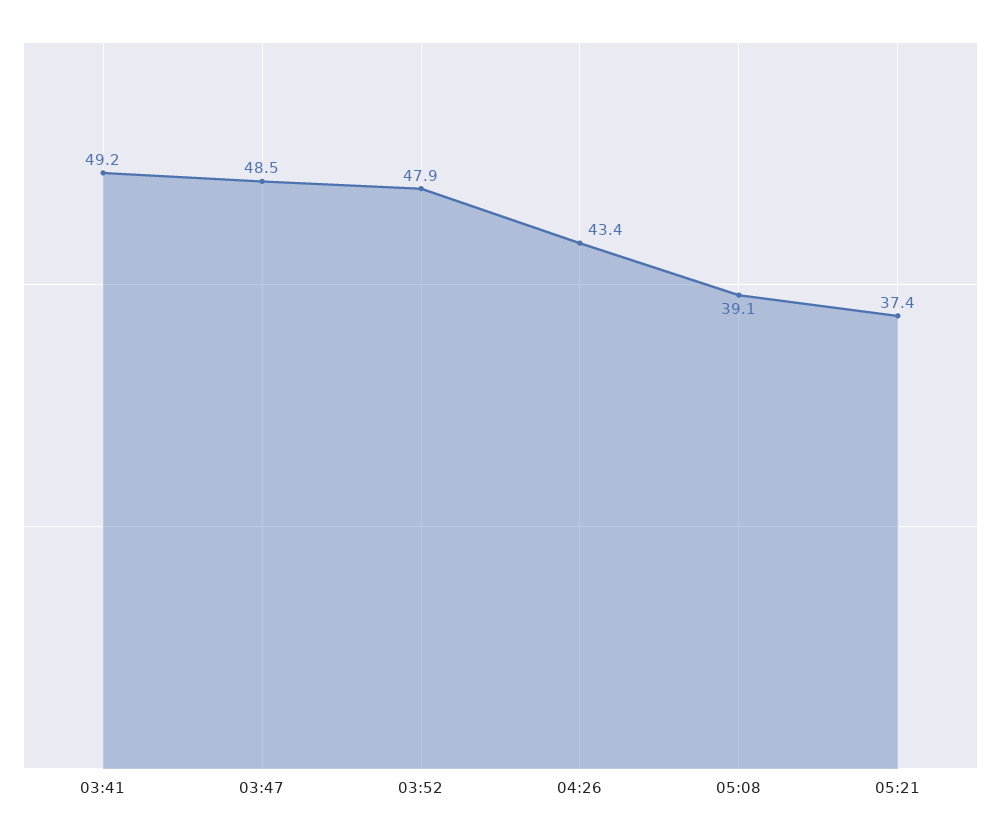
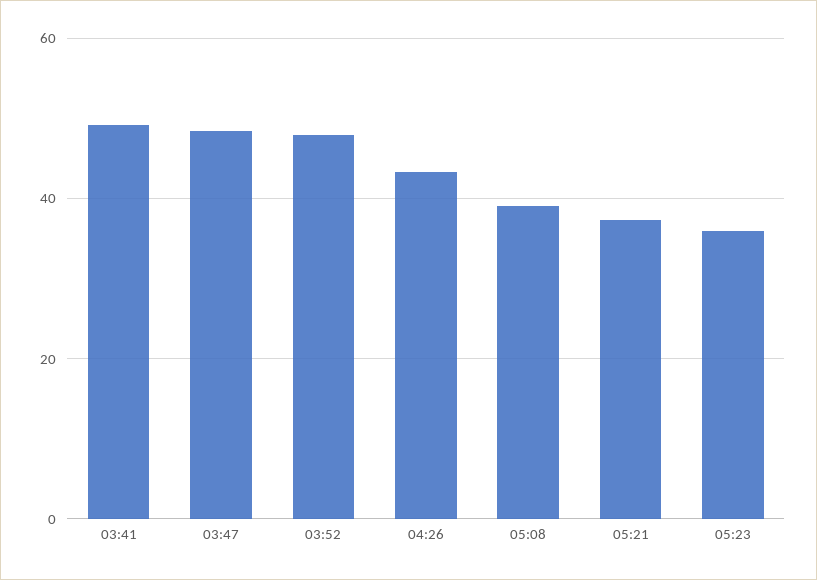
05:23: none -> 36

